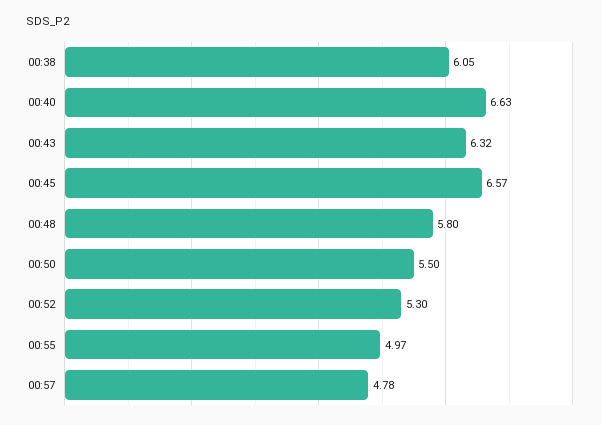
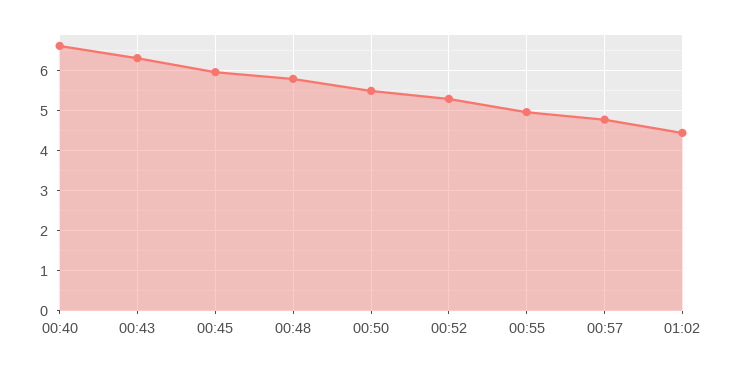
00:38: 6.05 -> none
00:45: 6.57 -> 6
01:02: none -> 4.4

